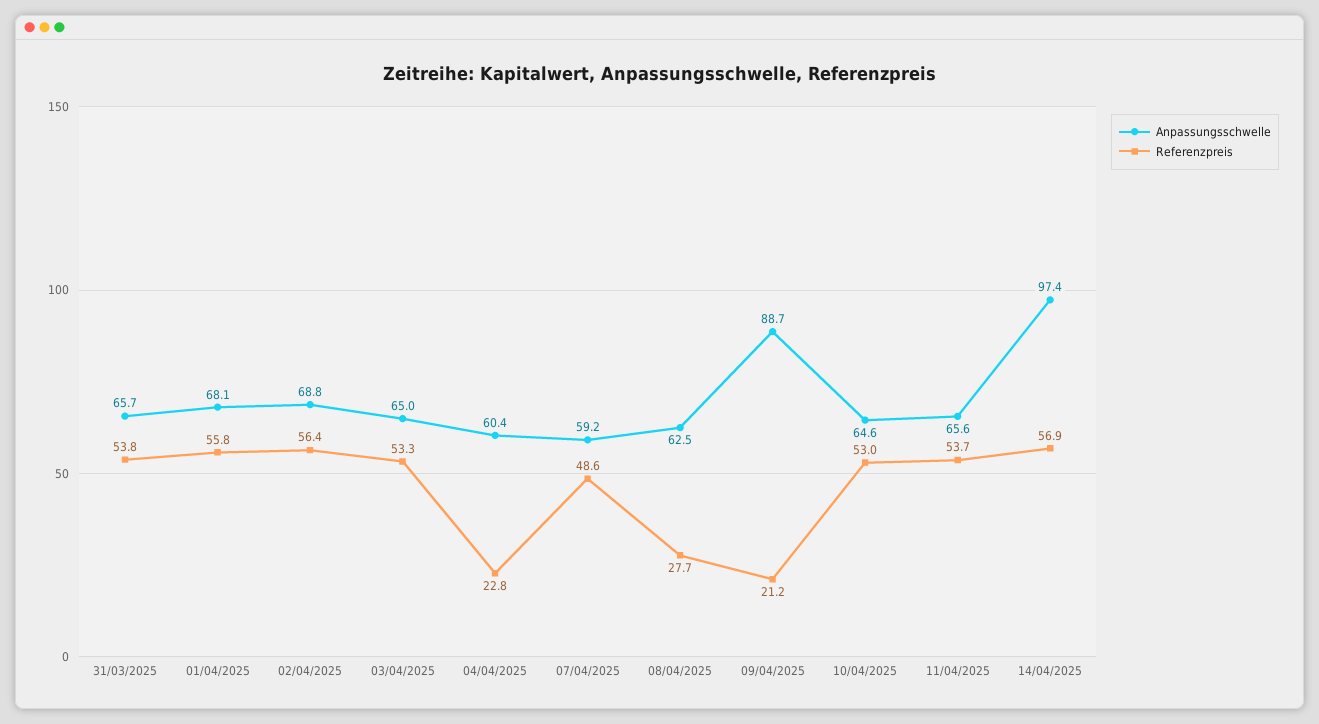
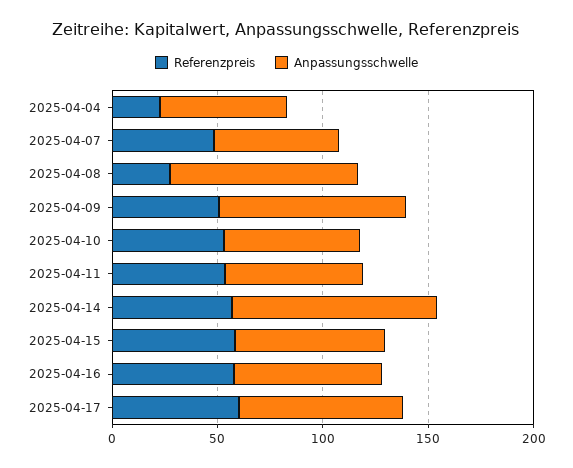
Anpassungsschwelle, 31/03/2025: 65.7 -> none
Referenzpreis, 31/03/2025: 53.8 -> none
Anpassungsschwelle, 01/04/2025: 68.1 -> none
Referenzpreis, 01/04/2025: 55.8 -> none
Anpassungsschwelle, 02/04/2025: 68.8 -> none
Referenzpreis, 02/04/2025: 56.4 -> none
Anpassungsschwelle, 03/04/2025: 65 -> none
Referenzpreis, 03/04/2025: 53.3 -> none
Anpassungsschwelle, 08/04/2025: 62.5 -> 90
Referenzpreis, 09/04/2025: 21.2 -> 50
Referenzpreis, 2025-04-15: none -> 60
Anpassungsschwelle, 2025-04-15: none -> 70
Referenzpreis, 2025-04-16: none -> 60
Anpassungsschwelle, 2025-04-16: none -> 70
Referenzpreis, 2025-04-17: none -> 60
Anpassungsschwelle, 2025-04-17: none -> 80

